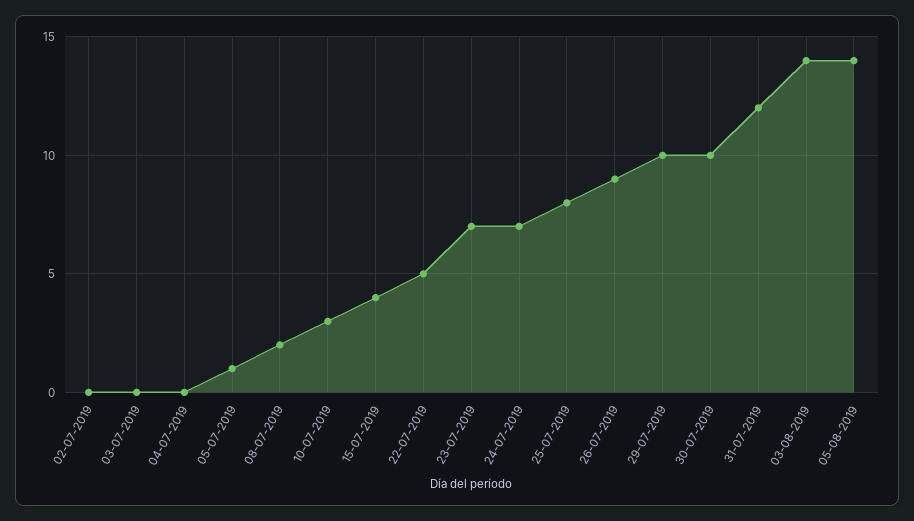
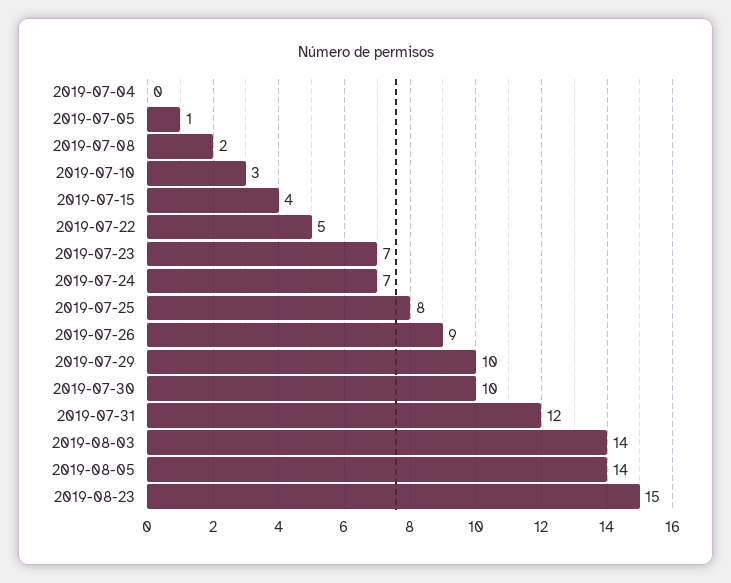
02-07-2019: 0 -> none
03-07-2019: 0 -> none
2019-08-23: none -> 15

